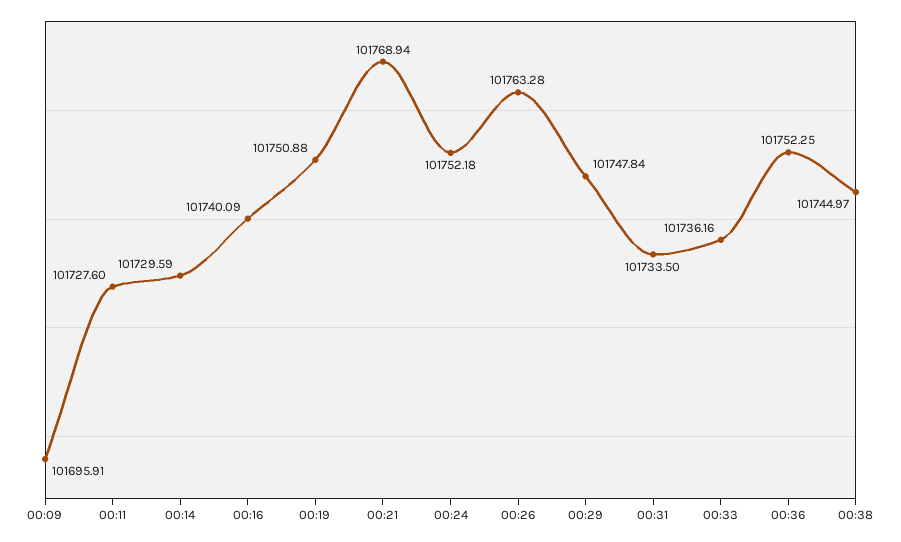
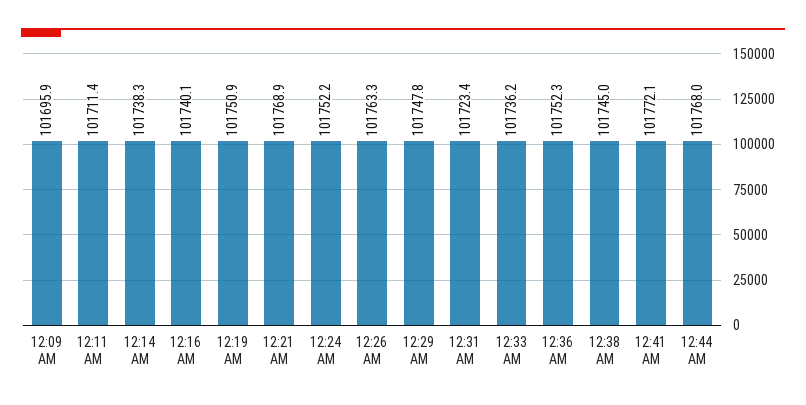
00:11: 101727.6 -> 101711.4
00:14: 101729.59 -> 101738.3
00:31: 101733.5 -> 101723.4
12:41 AM: none -> 101772.1
12:44 AM: none -> 101768

